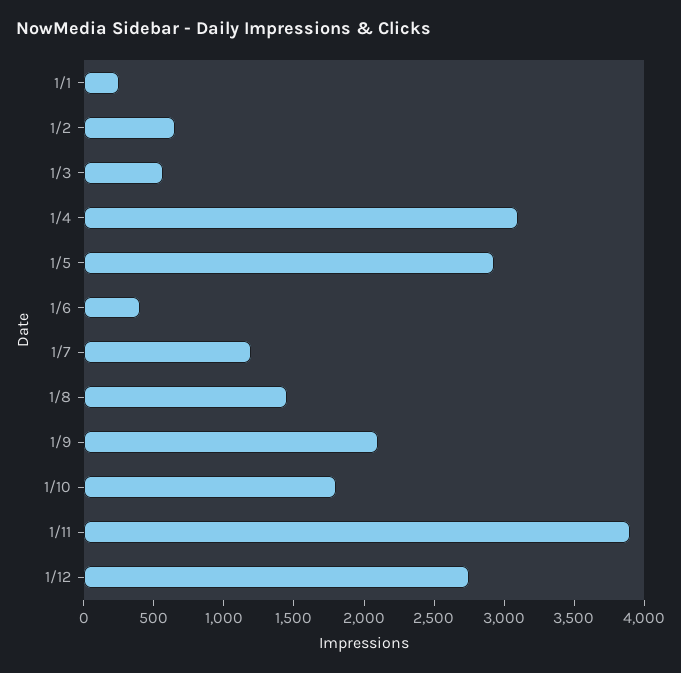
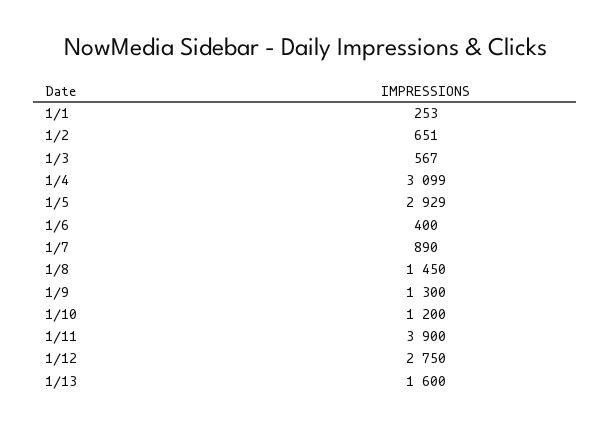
1/7: 1200 -> 890
1/9: 2100 -> 1300
1/10: 1800 -> 1200
1/13: none -> 1600

